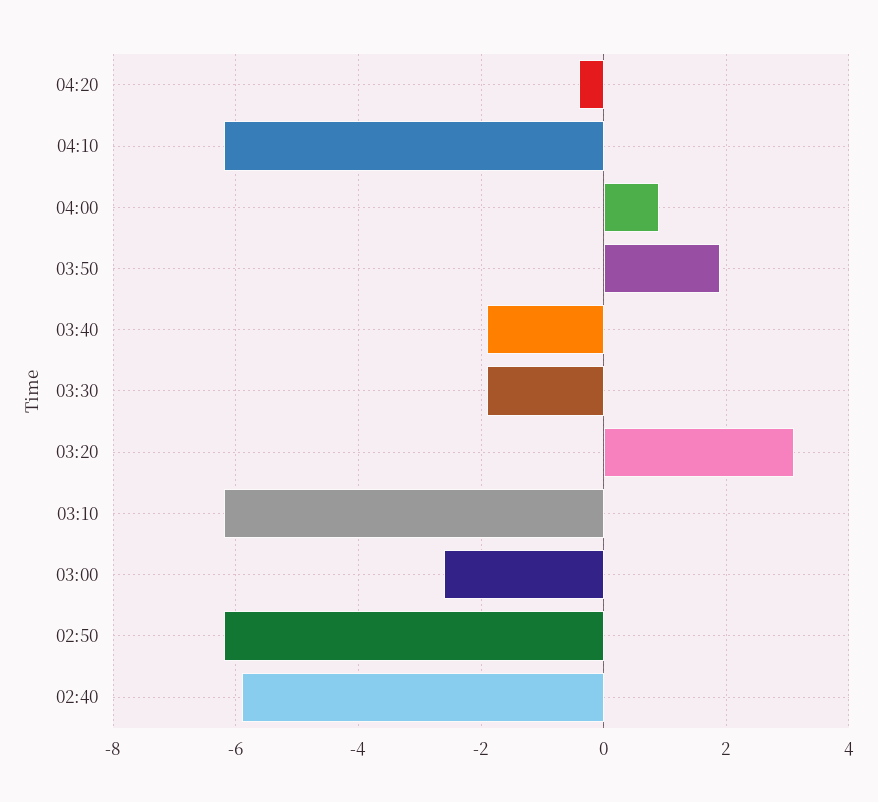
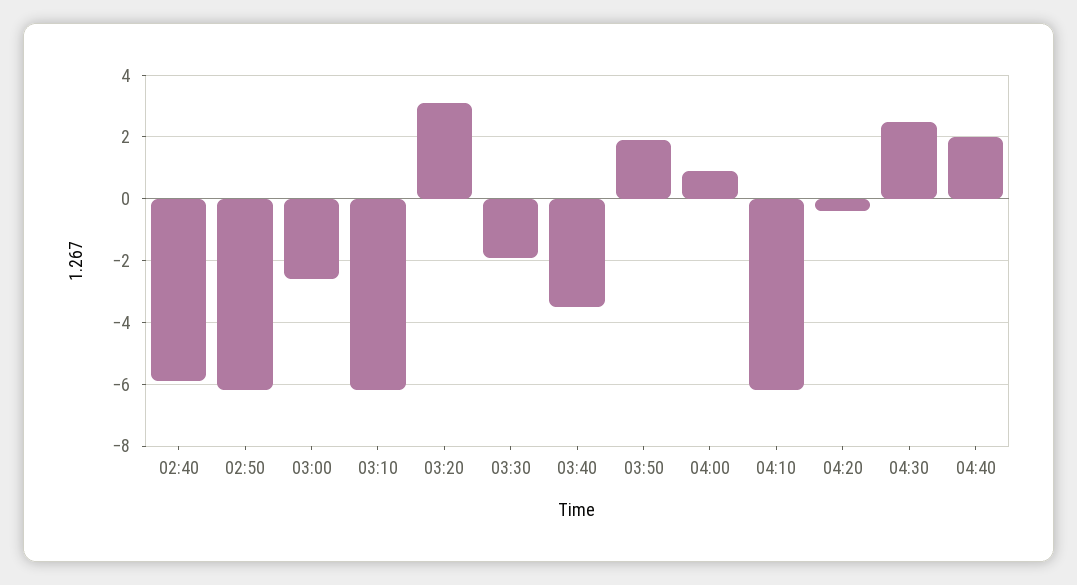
03:40: -2 -> -3.5
04:30: none -> 2.5
04:40: none -> 2

